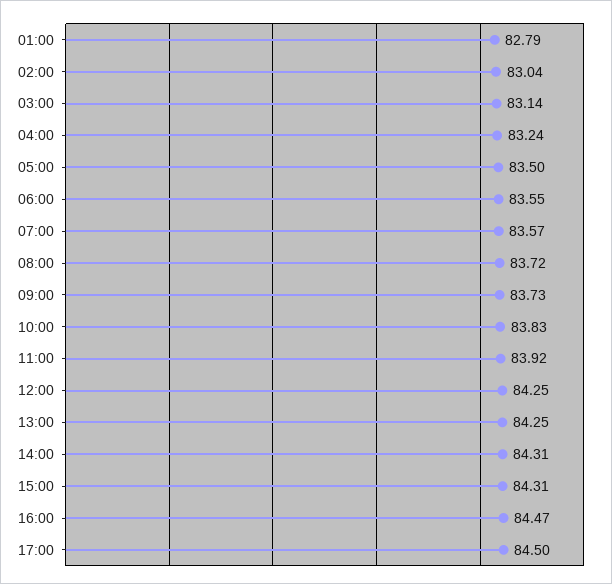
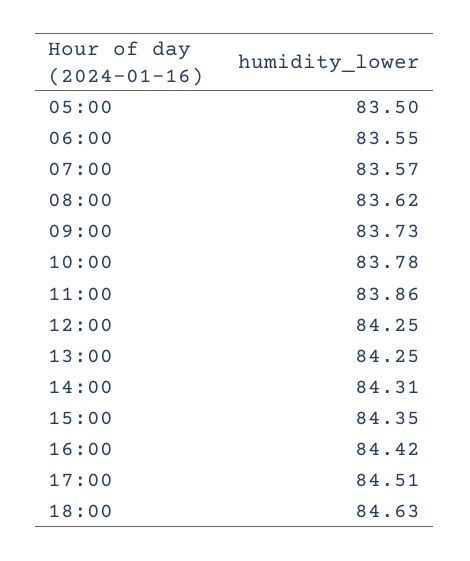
01:00: 82.79 -> none
02:00: 83.04 -> none
03:00: 83.14 -> none
04:00: 83.24 -> none
08:00: 83.72 -> 83.62
10:00: 83.83 -> 83.78
11:00: 83.92 -> 83.86
15:00: 84.31 -> 84.35
16:00: 84.47 -> 84.42
17:00: 84.5 -> 84.51
18:00: none -> 84.63

